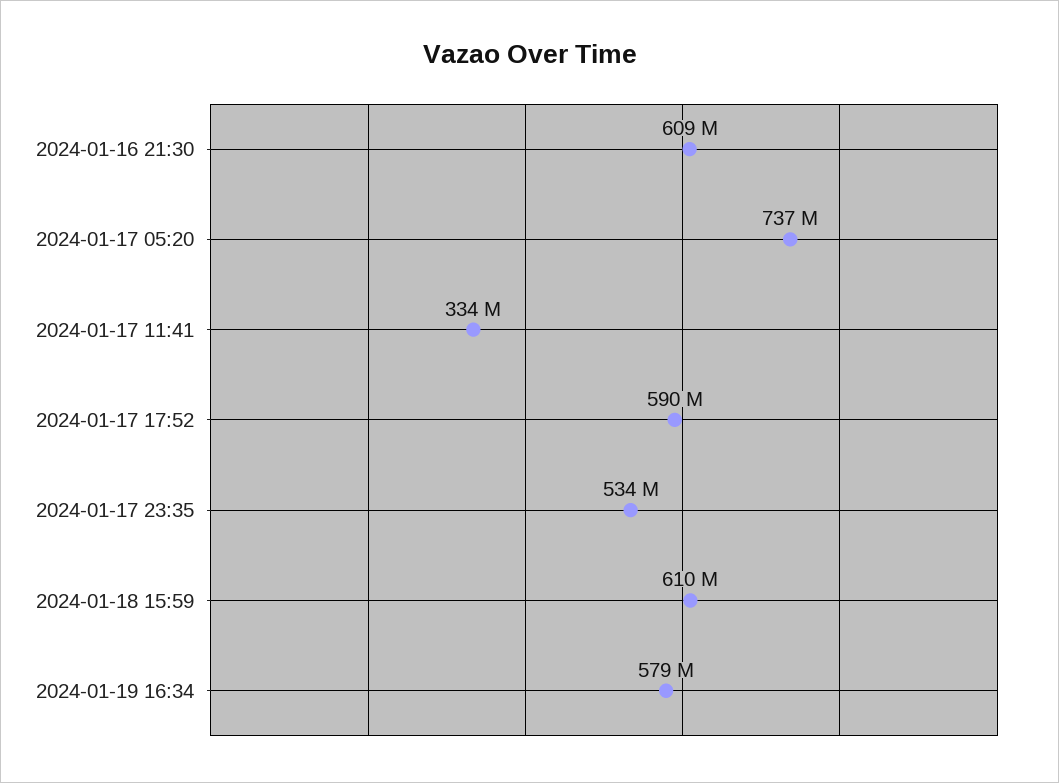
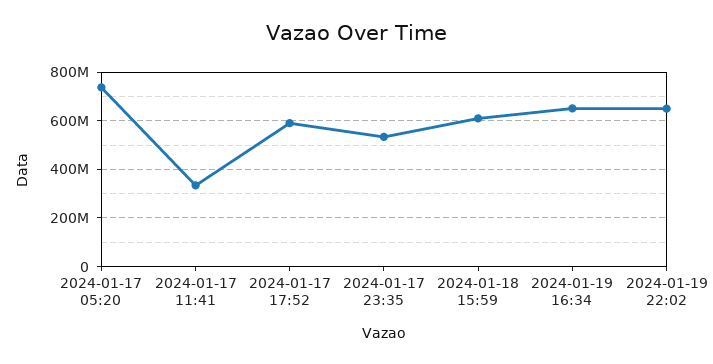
2024-01-16 21:30: 609000000 -> none
2024-01-19 16:34: 579000000 -> 650000000
2024-01-19 22:02: none -> 650000000

